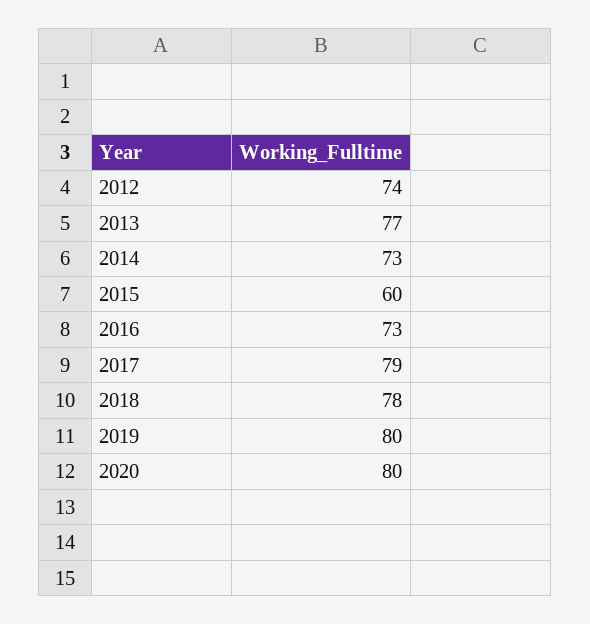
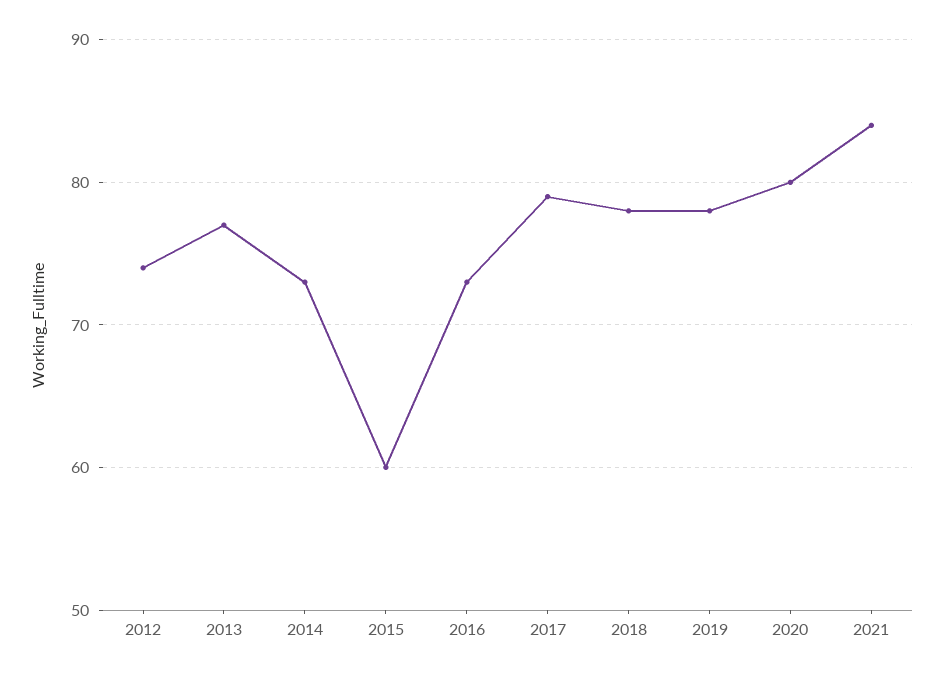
2019: 80 -> 78
2021: none -> 84

